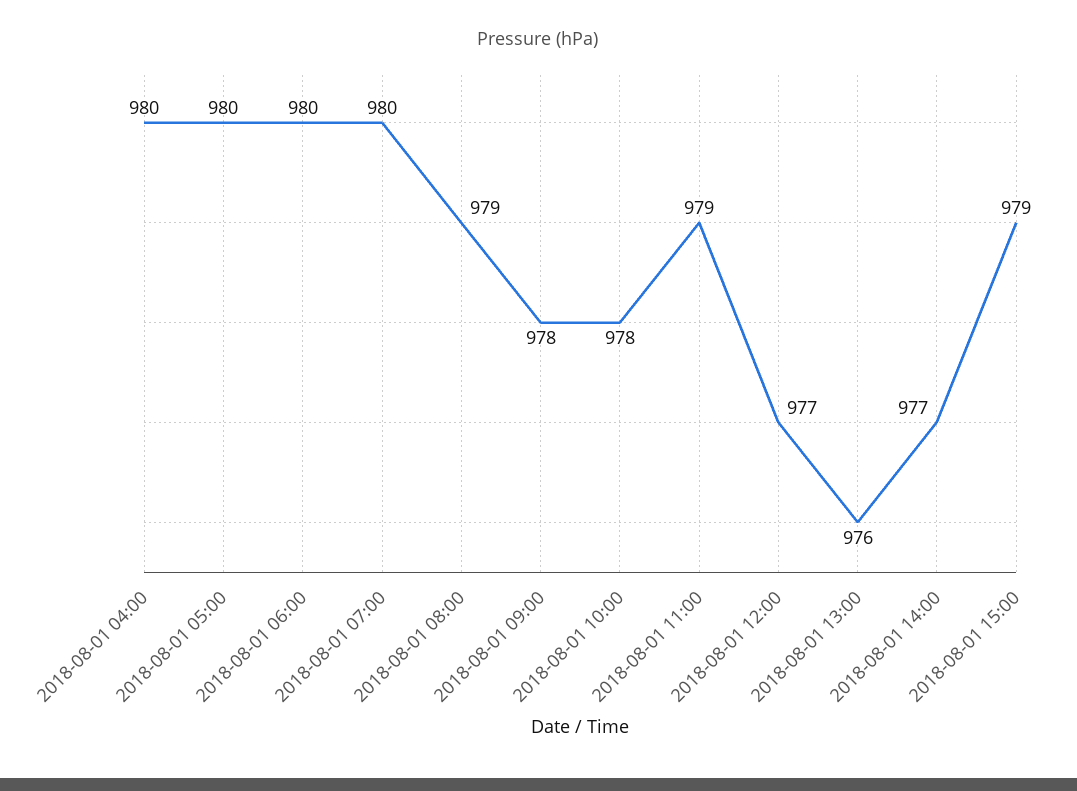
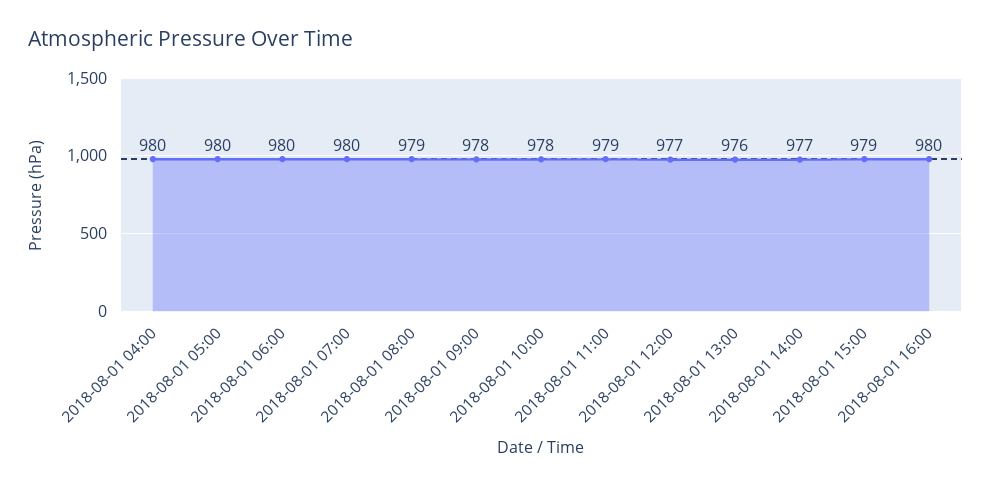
2018-08-01 16:00: none -> 980

